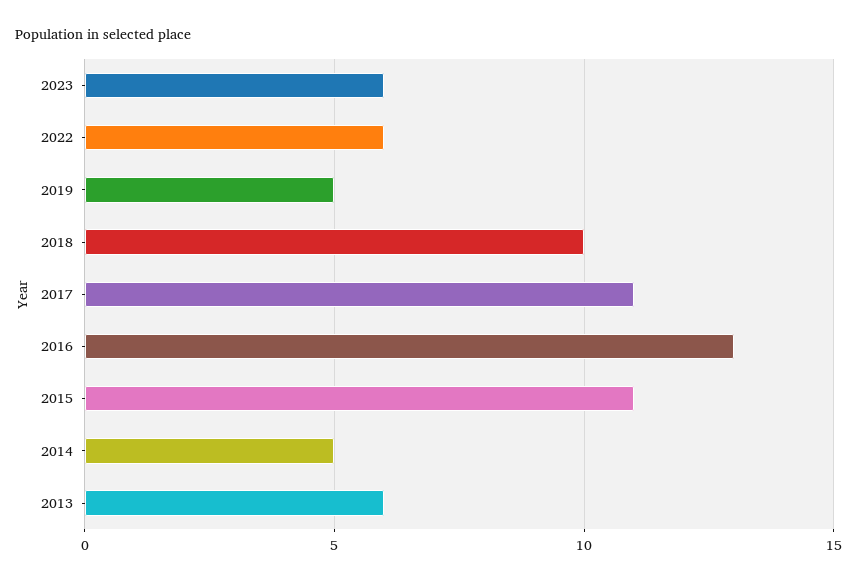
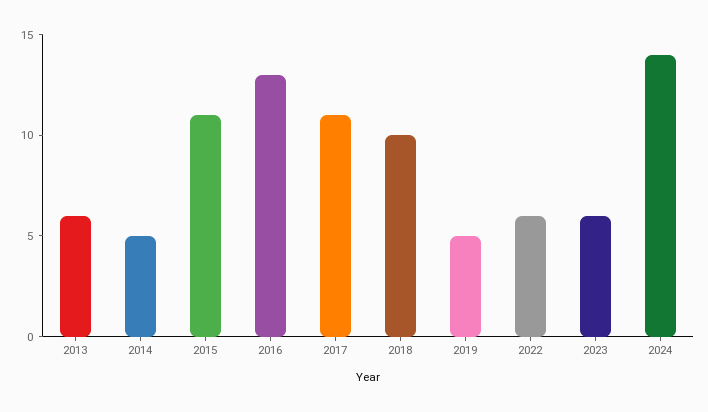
2024: none -> 14

